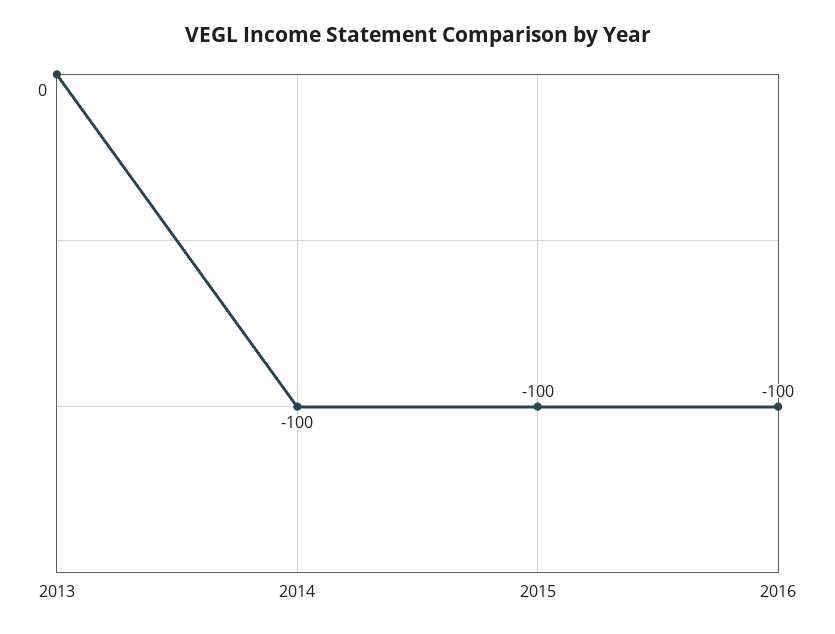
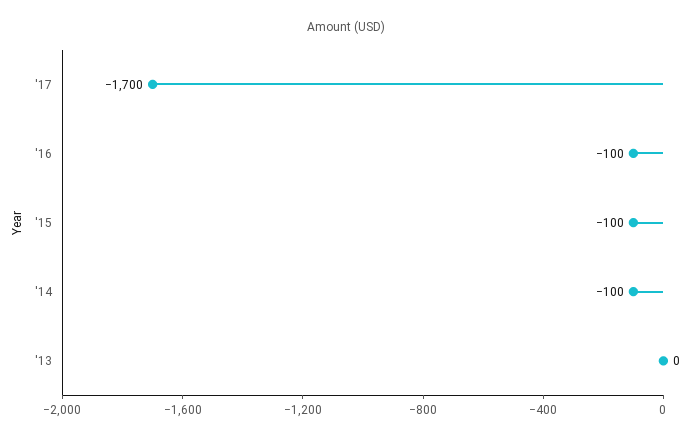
'17: none -> -1700

